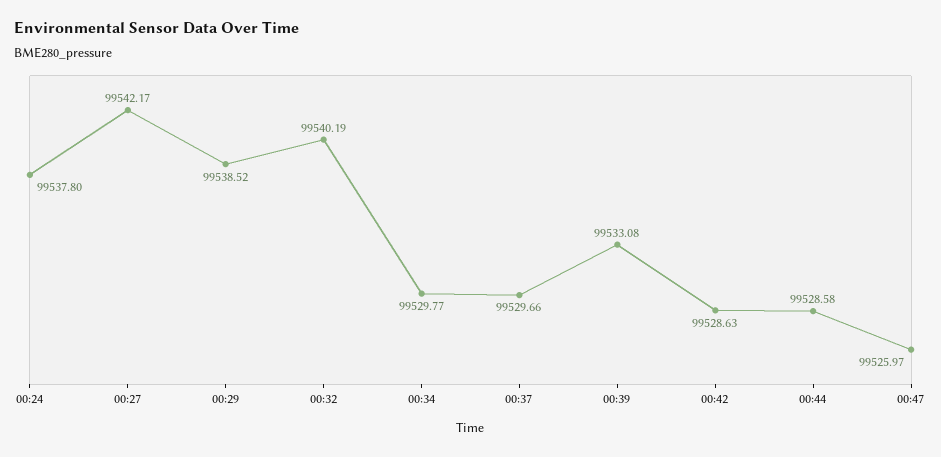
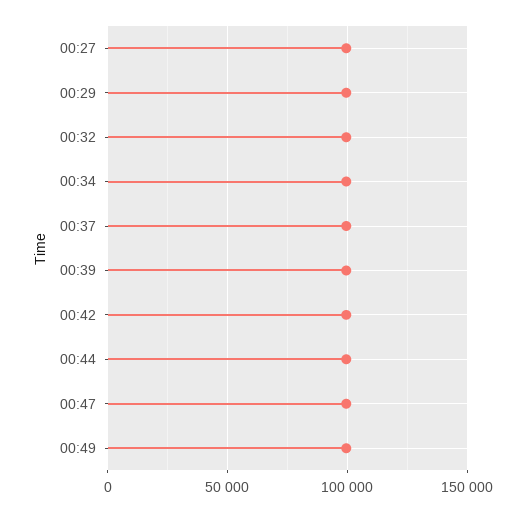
00:24: 99537.8 -> none
00:49: none -> 100000

